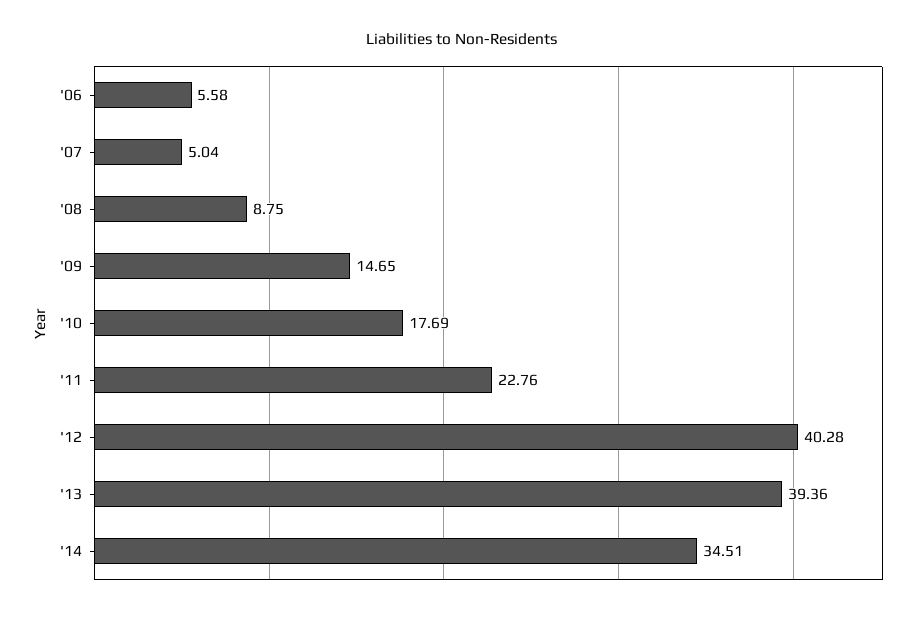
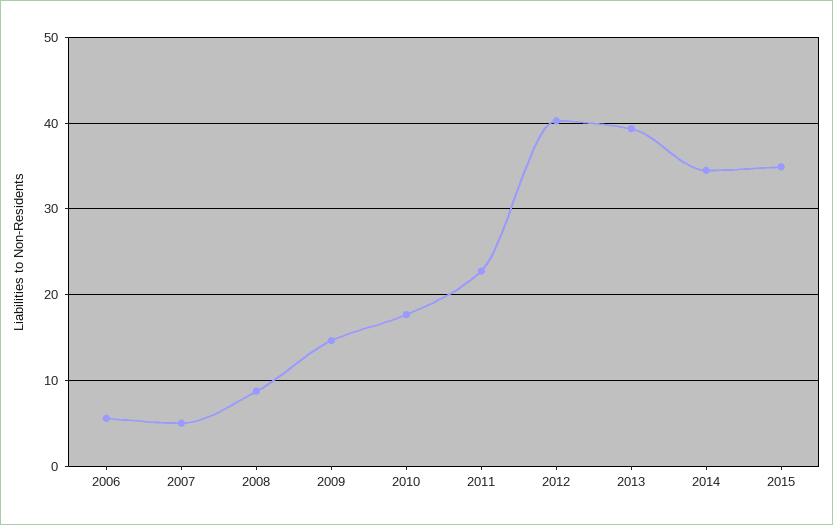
2015: none -> 35

